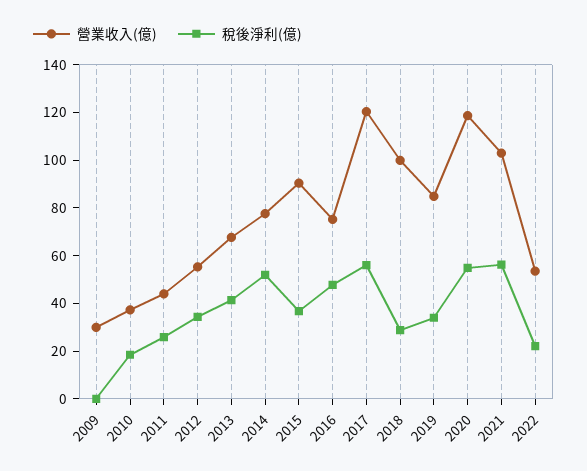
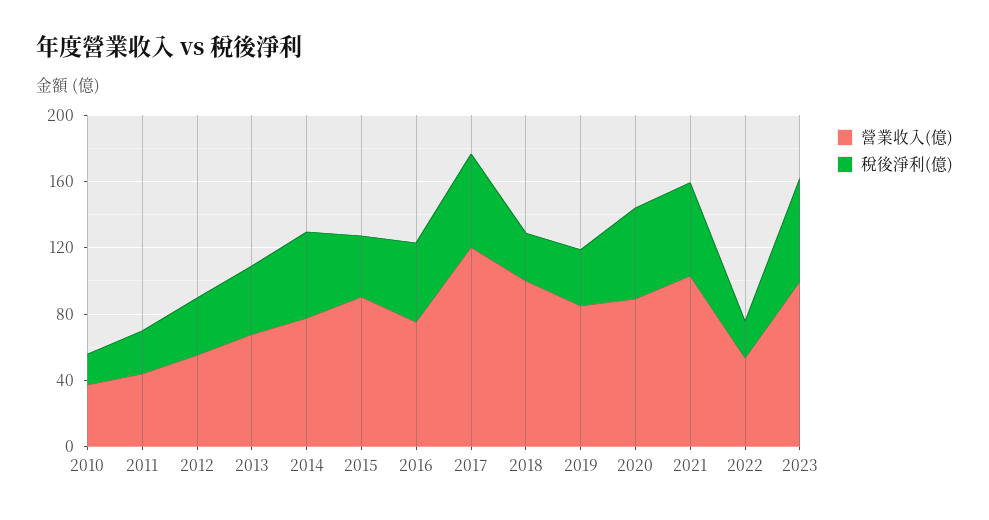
營業收入(億), 2009: 30 -> none
稅後淨利(億), 2009: 0 -> none
營業收入(億), 2020: 120 -> 90
營業收入(億), 2023: none -> 100
稅後淨利(億), 2023: none -> 60

